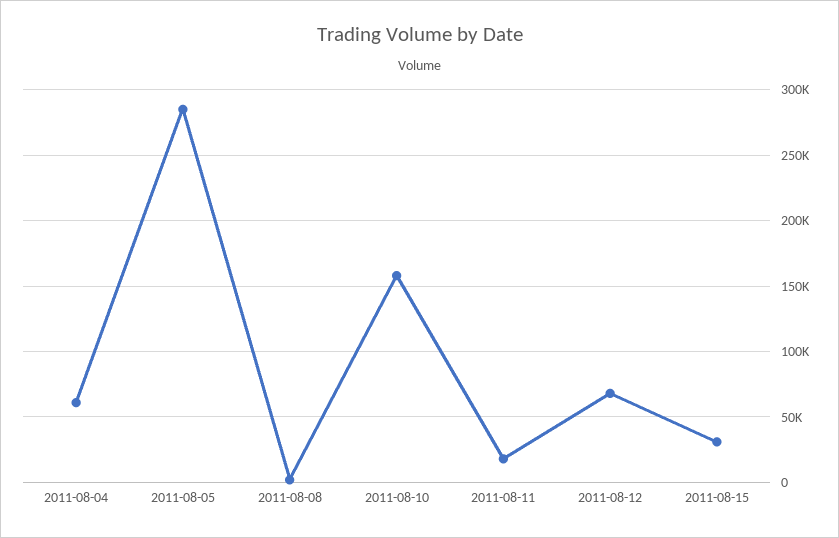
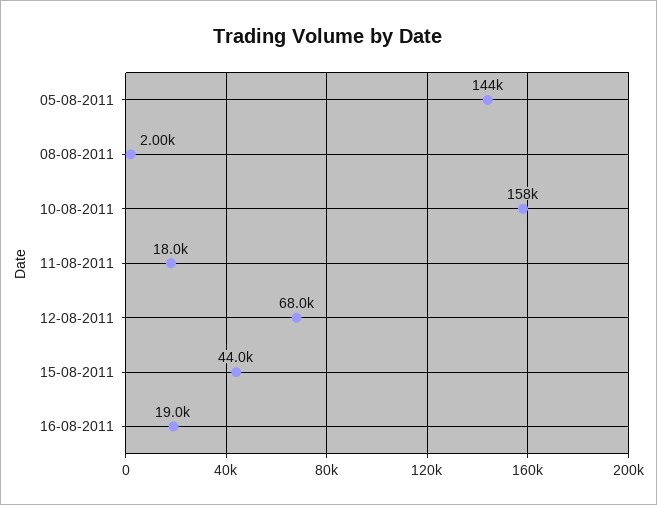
2011-08-04: 60000 -> none
2011-08-05: 285000 -> 144000
2011-08-15: 30000 -> 44000
16-08-2011: none -> 19000

